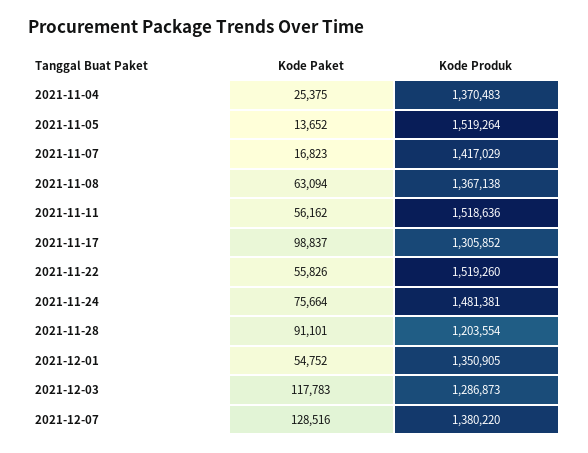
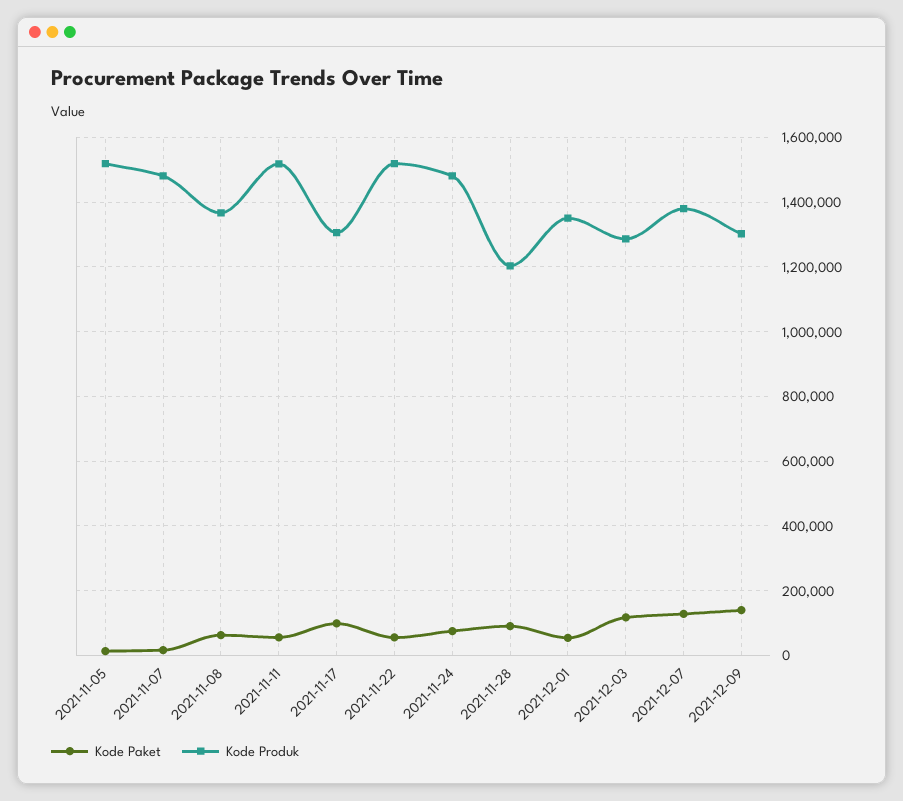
Kode Paket, 2021-11-04: 25375 -> none
Kode Produk, 2021-11-04: 1370483 -> none
Kode Produk, 2021-11-07: 1417029 -> 1480000
Kode Paket, 2021-12-09: none -> 140000
Kode Produk, 2021-12-09: none -> 1300000

